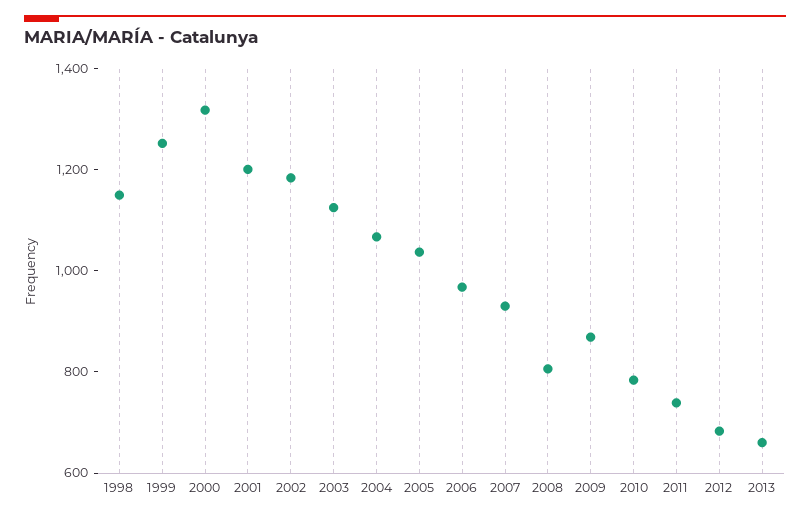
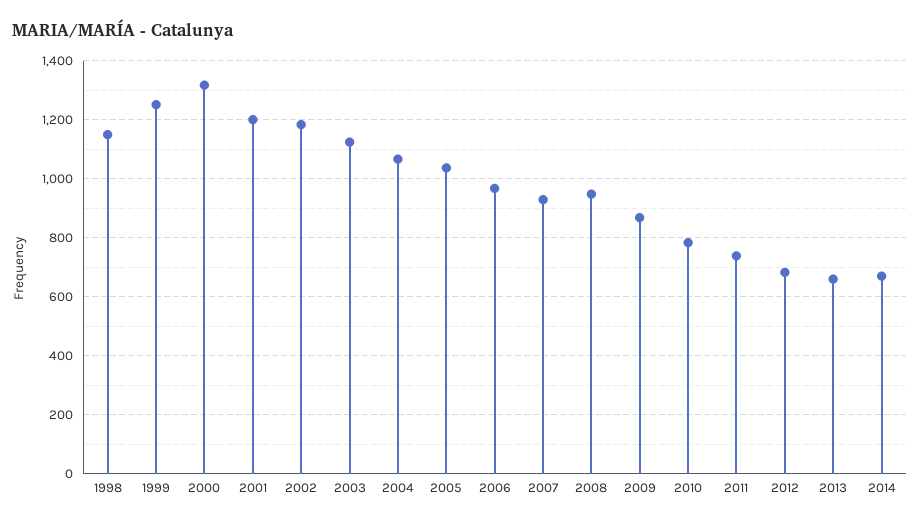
2008: 800 -> 950
2014: none -> 675

